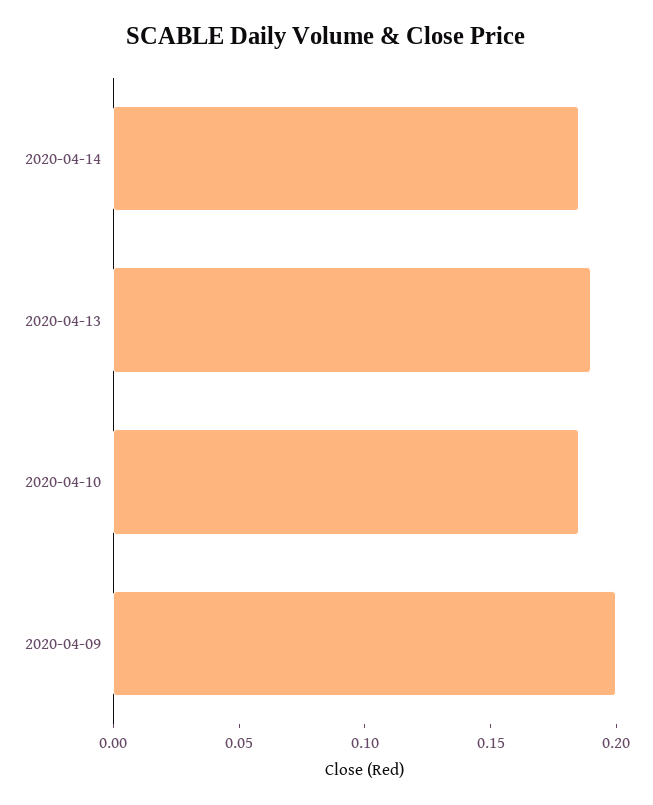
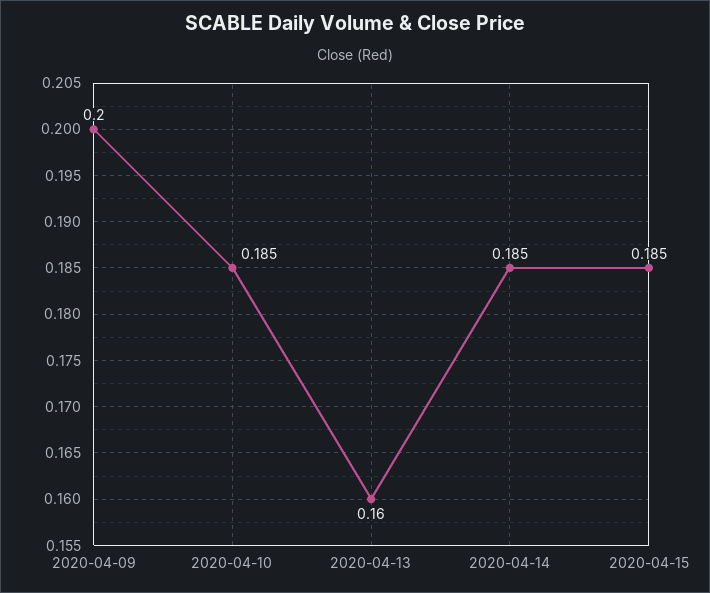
2020-04-13: 0.19 -> 0.16
2020-04-15: none -> 0.185

